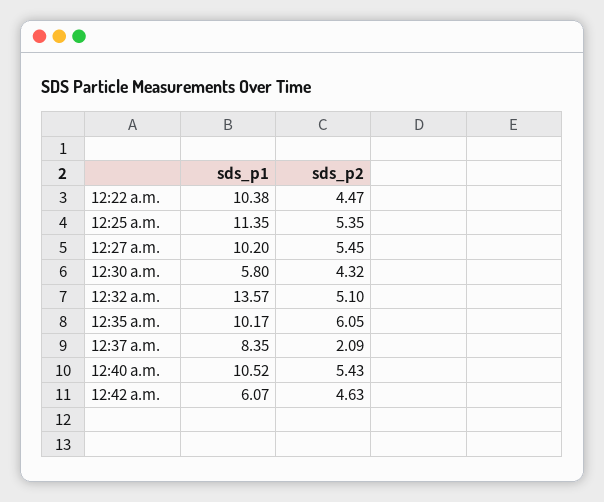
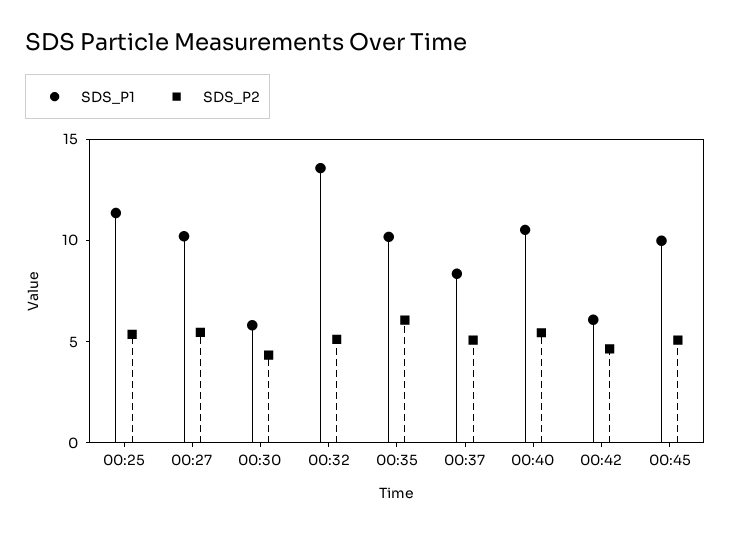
sds_p1, 12:22 a.m.: 10.38 -> none
sds_p2, 12:22 a.m.: 4.47 -> none
sds_p2, 12:37 a.m.: 2.09 -> 5
sds_p1, 00:45: none -> 10
sds_p2, 00:45: none -> 5

